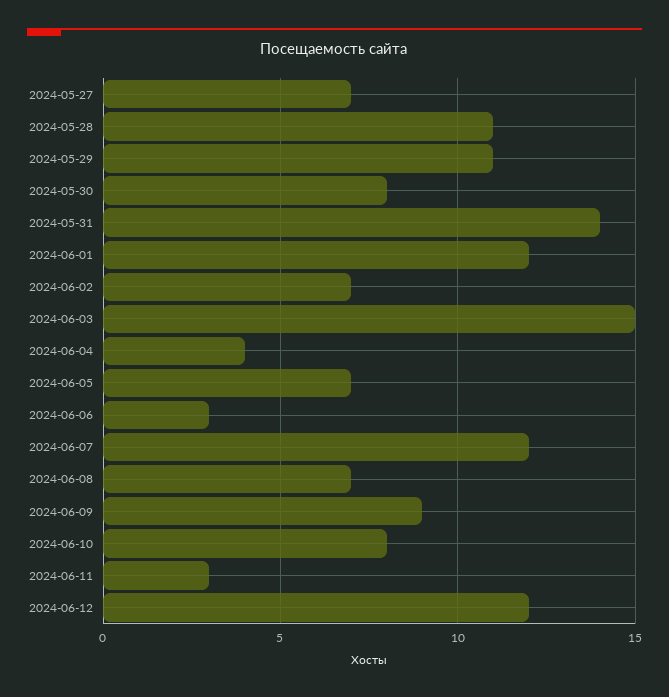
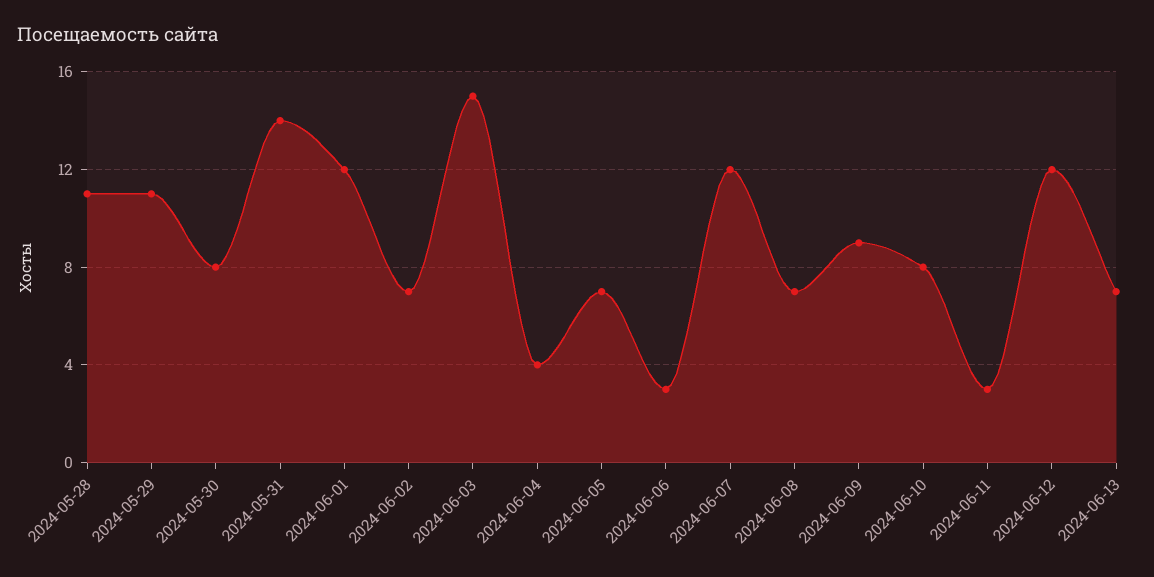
2024-05-27: 7 -> none
2024-06-13: none -> 7

